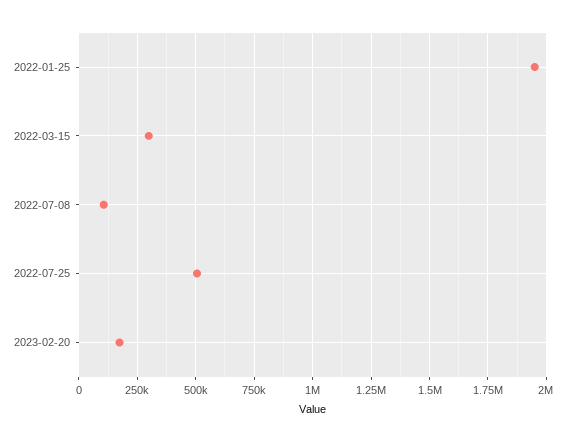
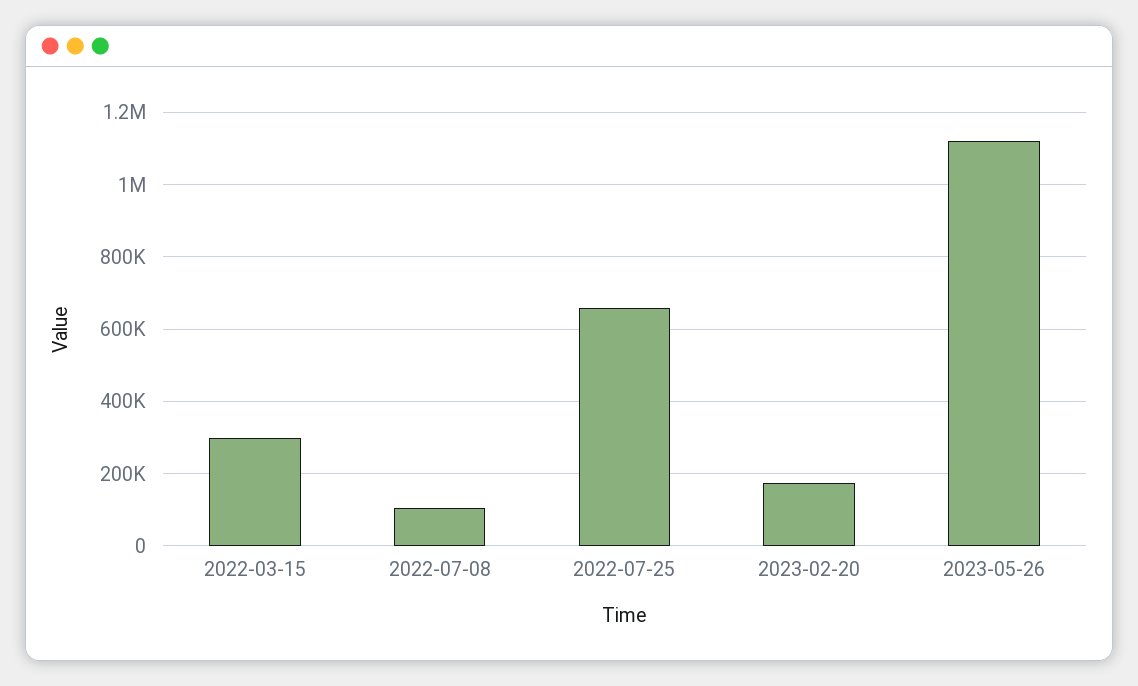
2022-01-25: 1950000 -> none
2022-07-25: 500000 -> 660000
2023-05-26: none -> 1120000

